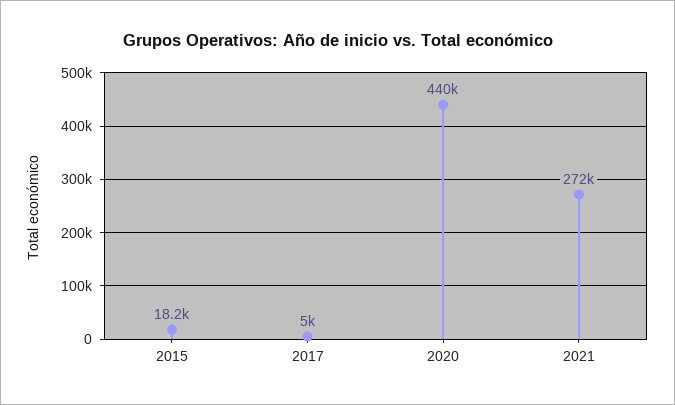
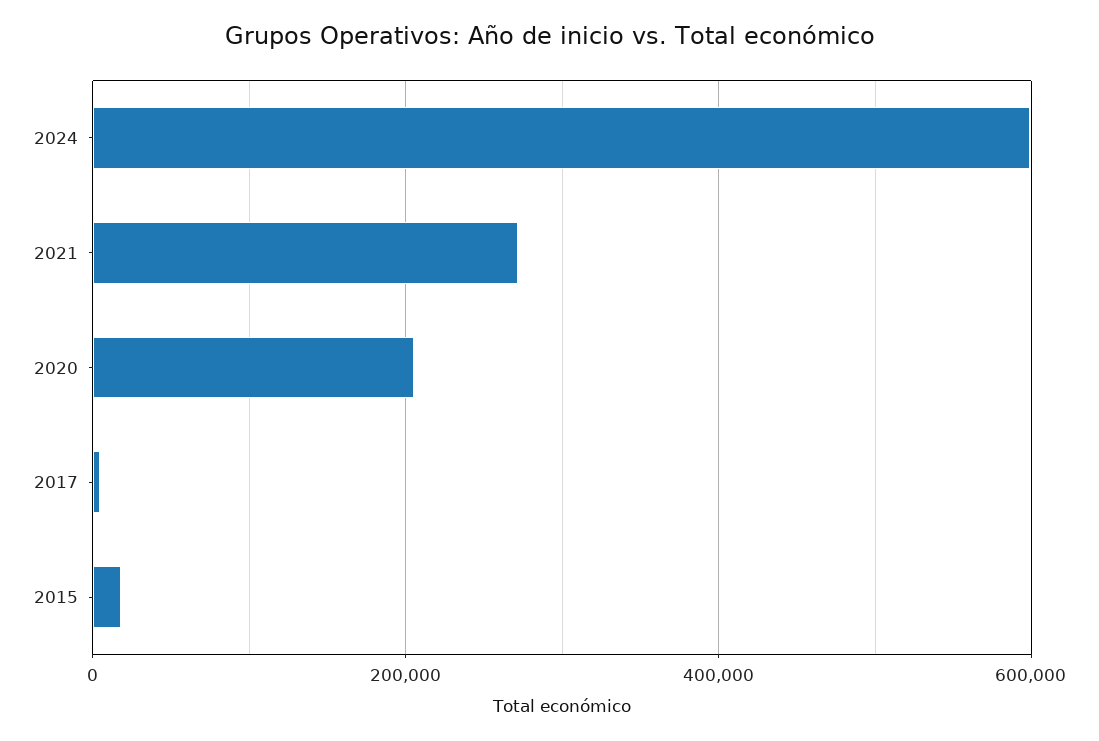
2020: 440000 -> 200000
2024: none -> 600000

